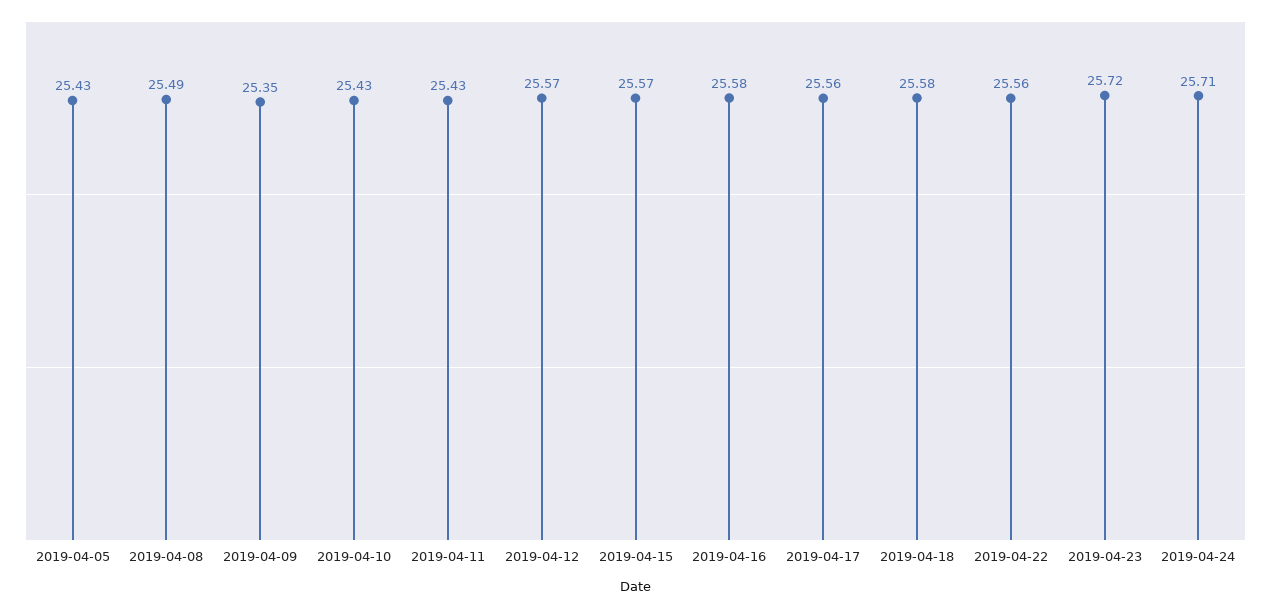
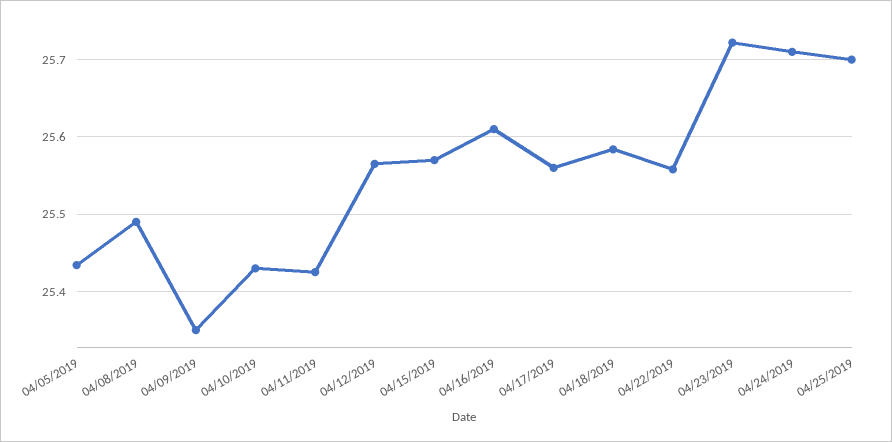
2019-04-16: 25.58 -> 25.61
04/25/2019: none -> 25.7

